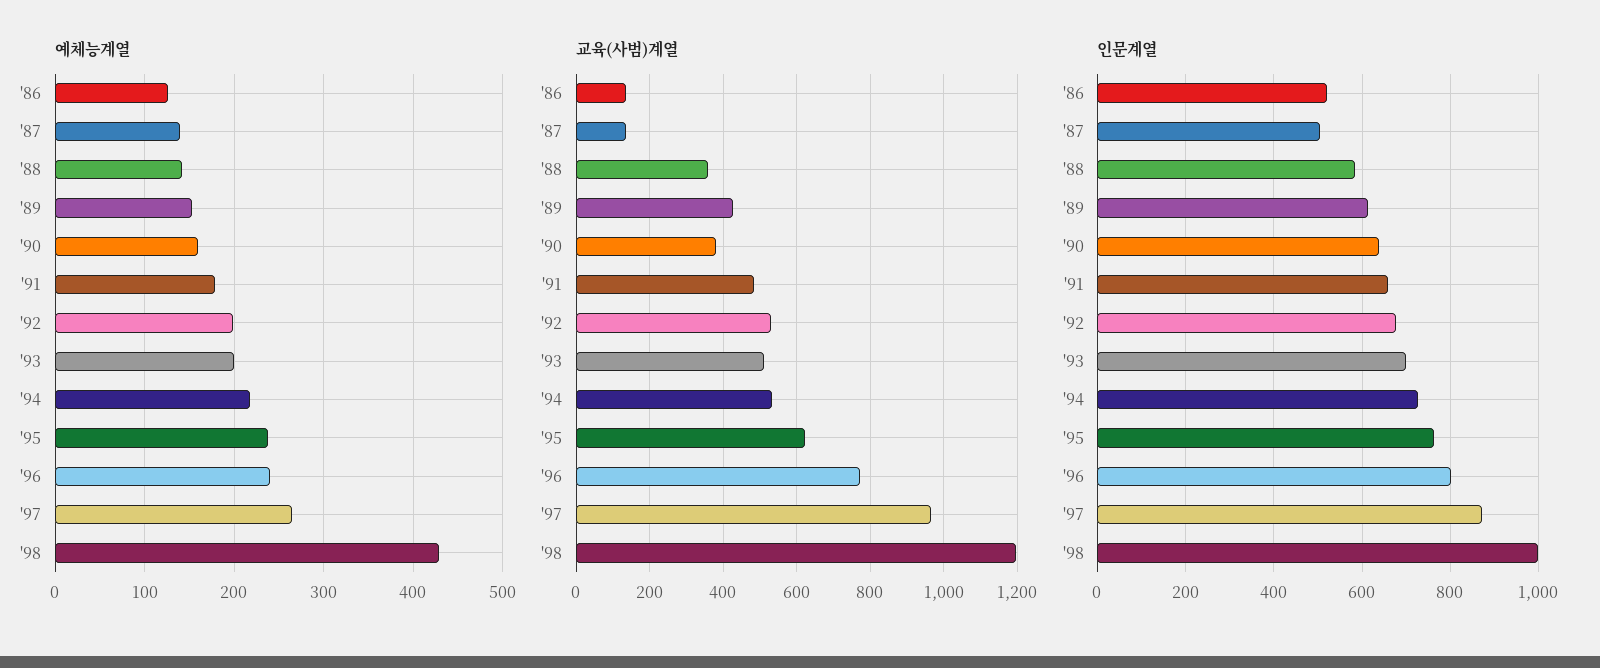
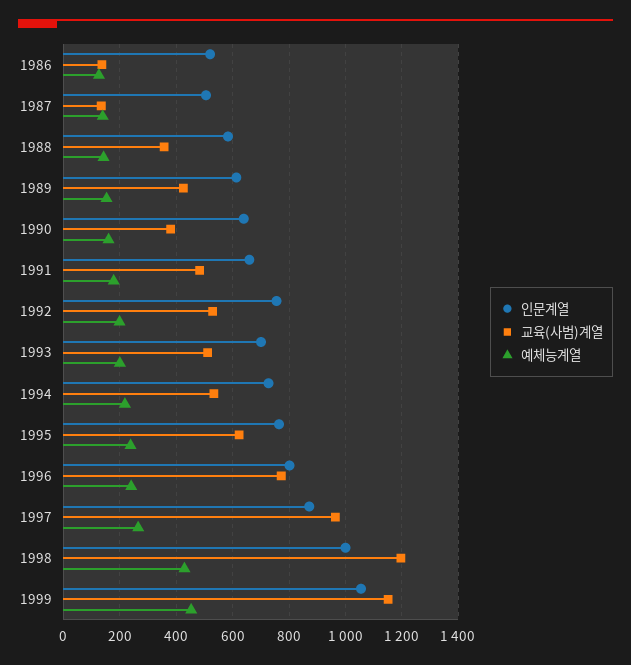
인문계열, '92: 680 -> 750
인문계열, 1999: none -> 1050
교육(사범)계열, 1999: none -> 1150
예체능계열, 1999: none -> 450

